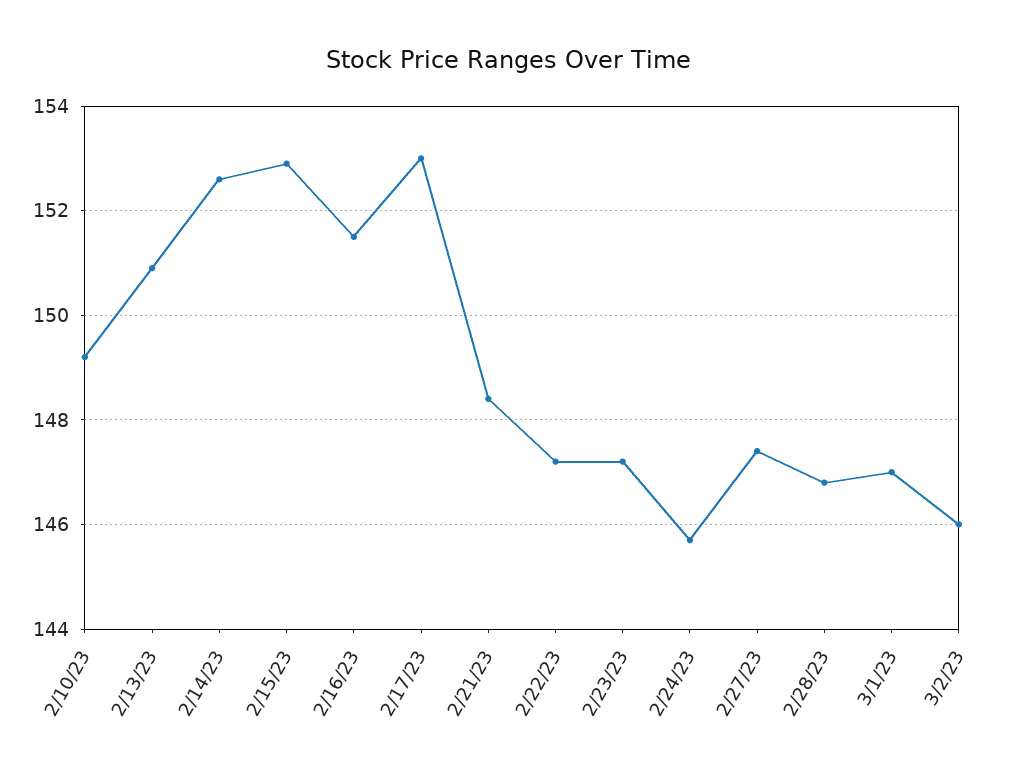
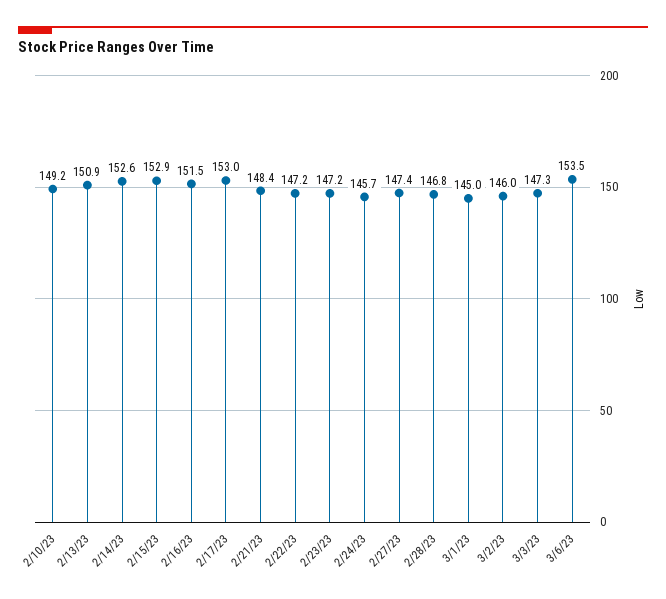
3/1/23: 147 -> 145
3/3/23: none -> 147.3
3/6/23: none -> 153.5

